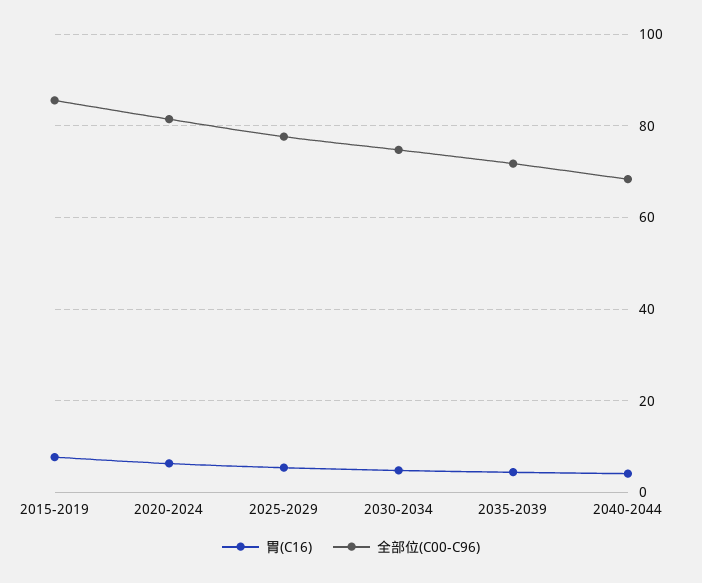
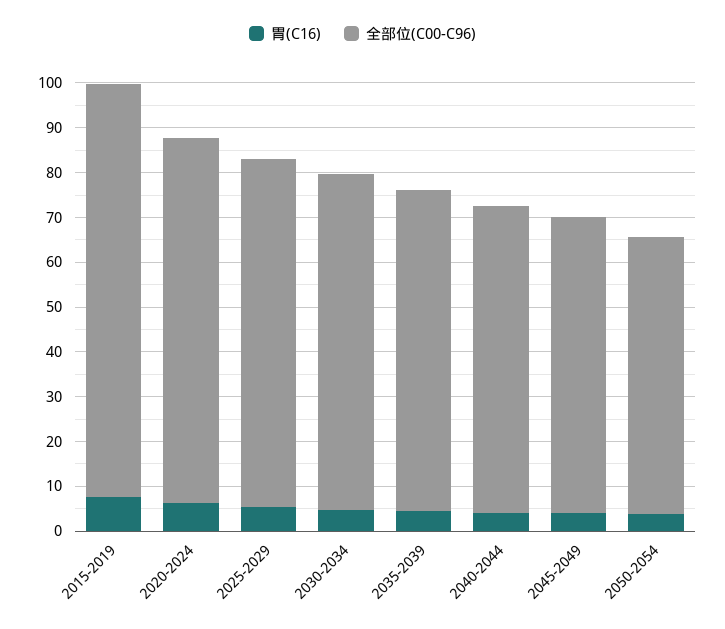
全部位(C00-C96), 2015-2019: 86 -> 92
胃(C16), 2045-2049: none -> 4
全部位(C00-C96), 2045-2049: none -> 66
胃(C16), 2050-2054: none -> 4
全部位(C00-C96), 2050-2054: none -> 62

